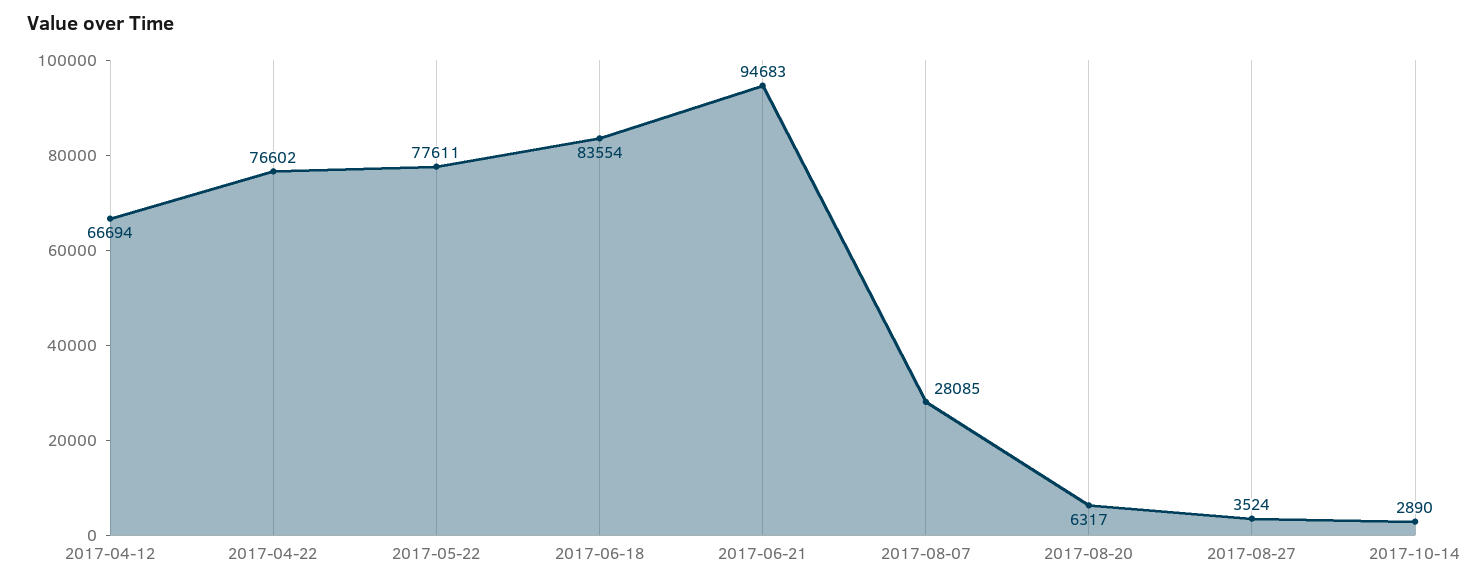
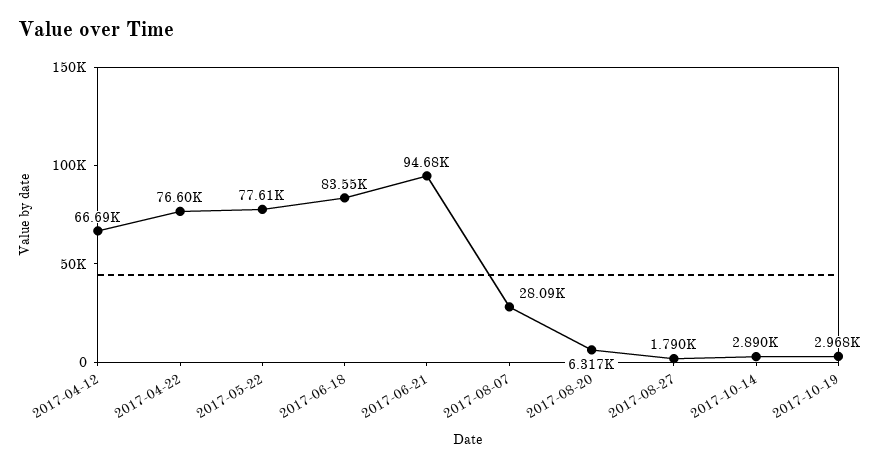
2017-08-27: 3524 -> 1790
2017-10-19: none -> 2968

